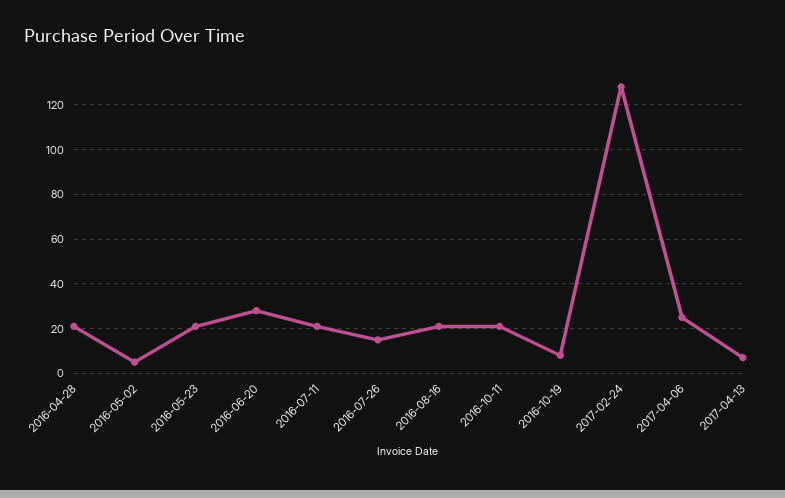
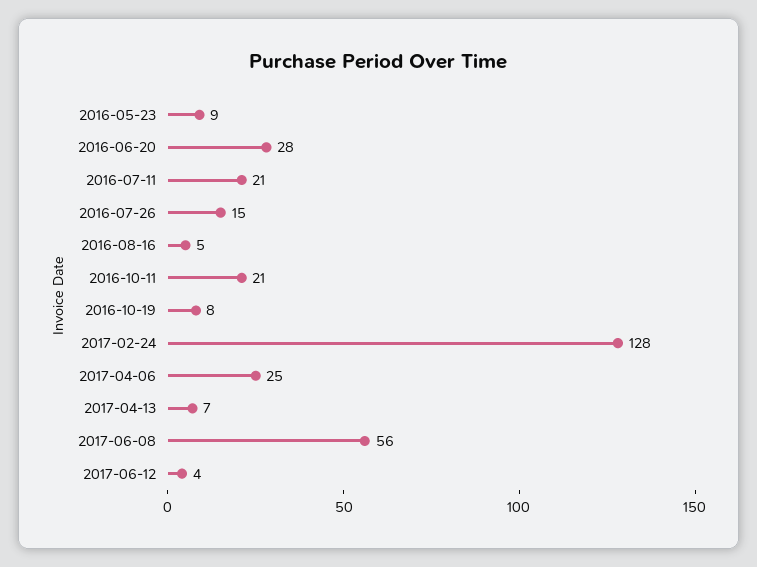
2016-04-28: 20 -> none
2016-05-02: 5 -> none
2016-05-23: 20 -> 9
2016-08-16: 20 -> 5
2017-06-08: none -> 56
2017-06-12: none -> 4

